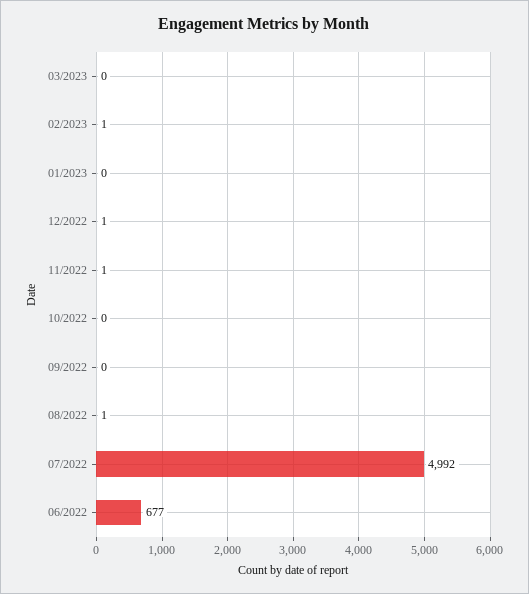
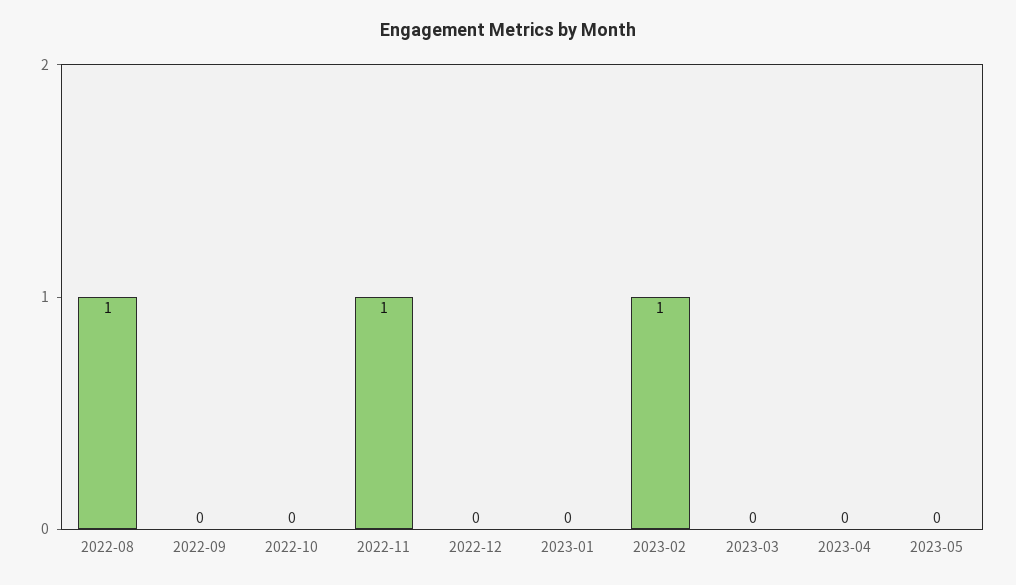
12/2022: 1 -> 0
07/2022: 4992 -> none
06/2022: 677 -> none
2023-04: none -> 0
2023-05: none -> 0

